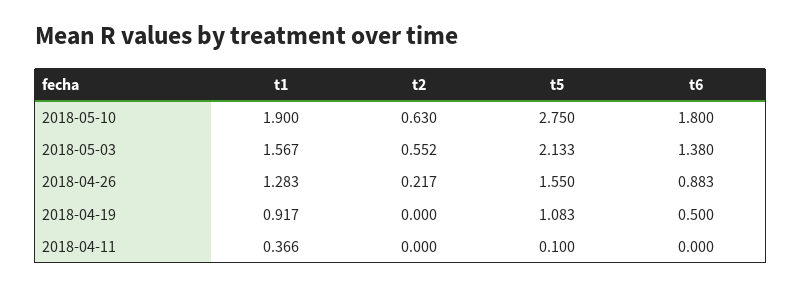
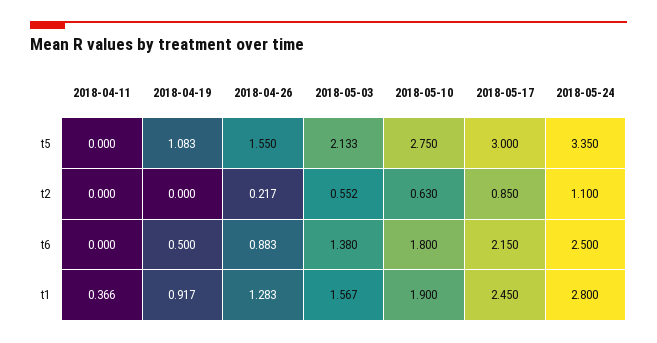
t5, 2018-04-11: 0.1 -> 0
t5, 2018-05-17: none -> 3
t5, 2018-05-24: none -> 3.35
t2, 2018-05-17: none -> 0.85
t2, 2018-05-24: none -> 1.1
t6, 2018-05-17: none -> 2.15
t6, 2018-05-24: none -> 2.5
t1, 2018-05-17: none -> 2.45
t1, 2018-05-24: none -> 2.8

